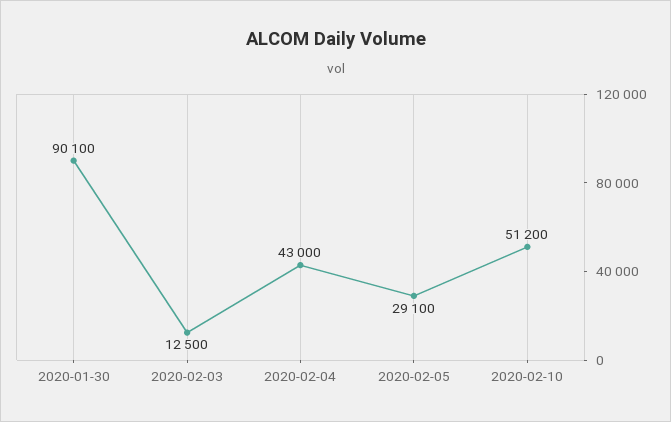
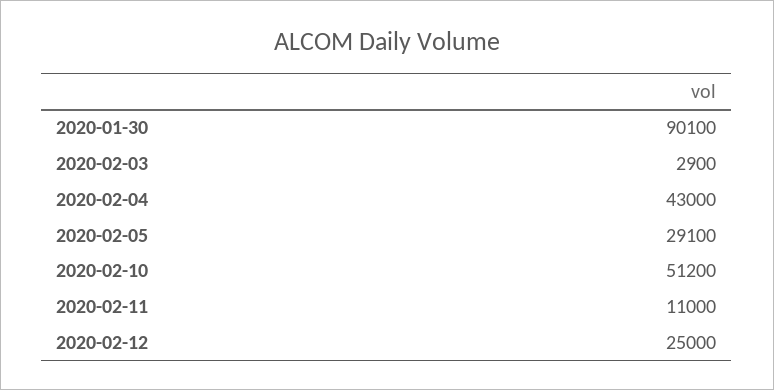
2020-02-03: 12500 -> 2900
2020-02-11: none -> 11000
2020-02-12: none -> 25000

